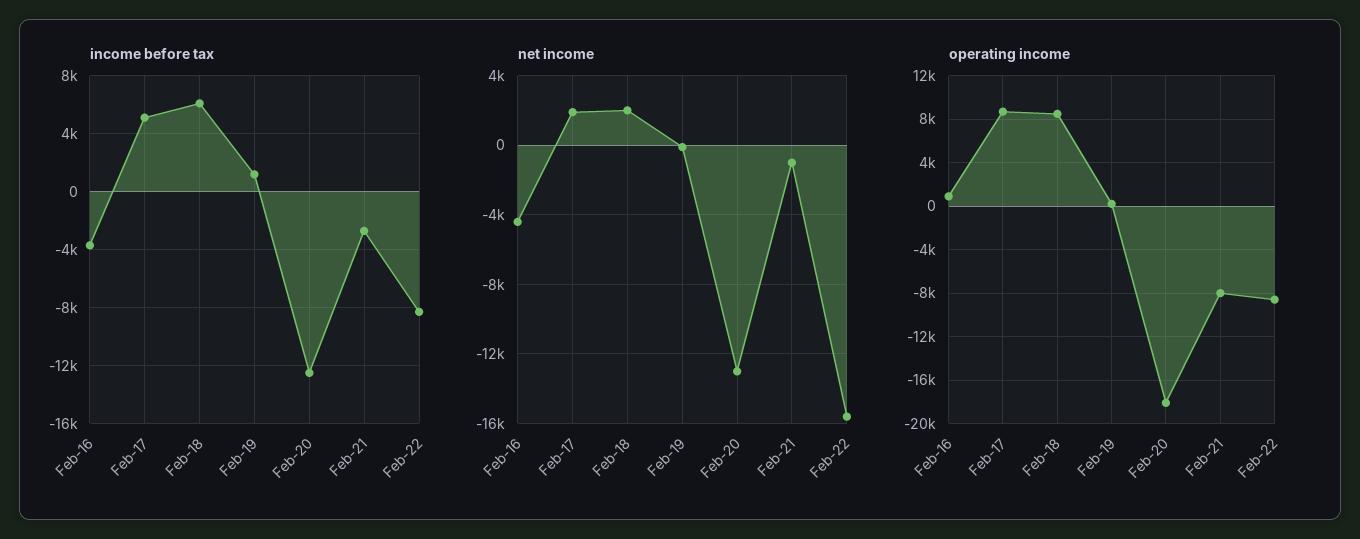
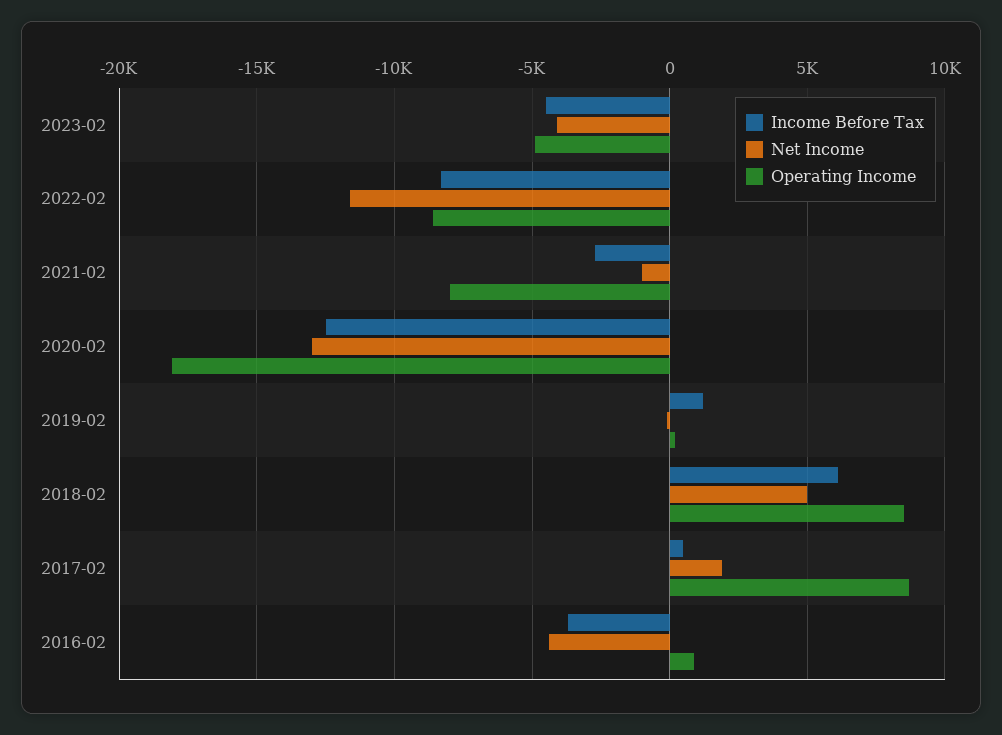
income before tax, Feb-17: 5000 -> 500
net income, Feb-18: 2000 -> 5000
net income, Feb-22: -15500 -> -11500
income before tax, 2023-02: none -> -4500
net income, 2023-02: none -> -4000
operating income, 2023-02: none -> -5000

